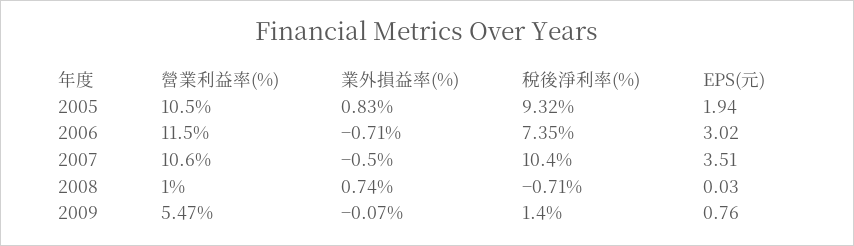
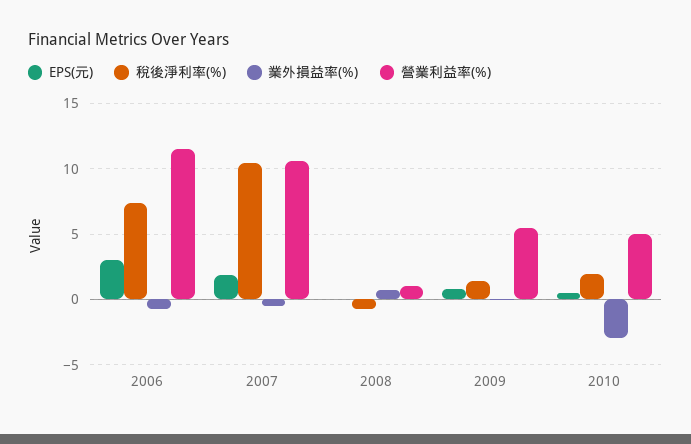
營業利益率(%), 2005: 10.5 -> none
業外損益率(%), 2005: 0.83 -> none
稅後淨利率(%), 2005: 9.32 -> none
EPS(元), 2005: 1.94 -> none
EPS(元), 2007: 3.51 -> 2
EPS(元), 2010: none -> 0.5
稅後淨利率(%), 2010: none -> 2
業外損益率(%), 2010: none -> -3
營業利益率(%), 2010: none -> 5

